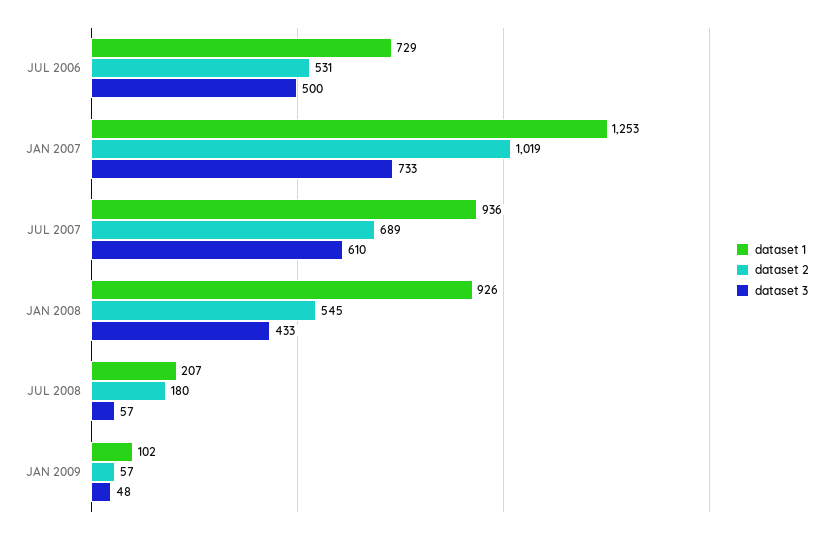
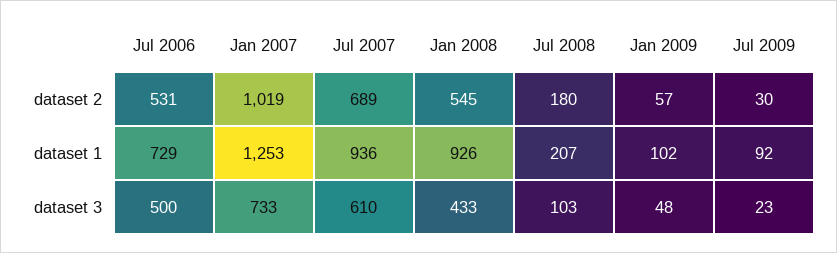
dataset 3, JUL 2008: 57 -> 103
dataset 2, Jul 2009: none -> 30
dataset 1, Jul 2009: none -> 92
dataset 3, Jul 2009: none -> 23

